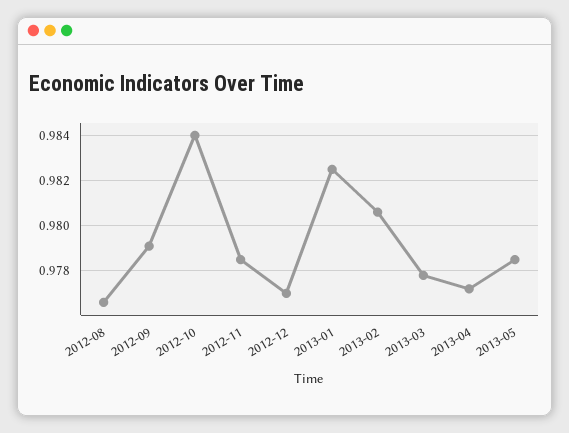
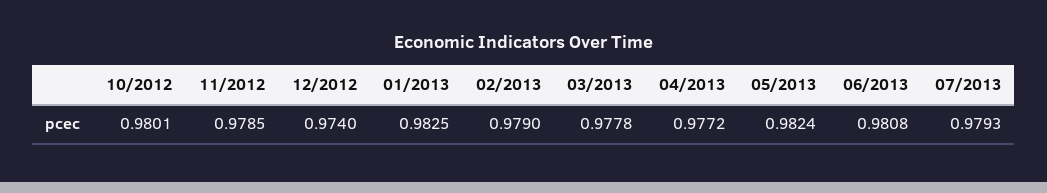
2012-08: 0.9765 -> none
2012-09: 0.979 -> none
2012-10: 0.984 -> 0.9801
2012-12: 0.977 -> 0.974
2013-02: 0.9805 -> 0.979
2013-05: 0.9785 -> 0.9824
06/2013: none -> 0.9808
07/2013: none -> 0.9793

